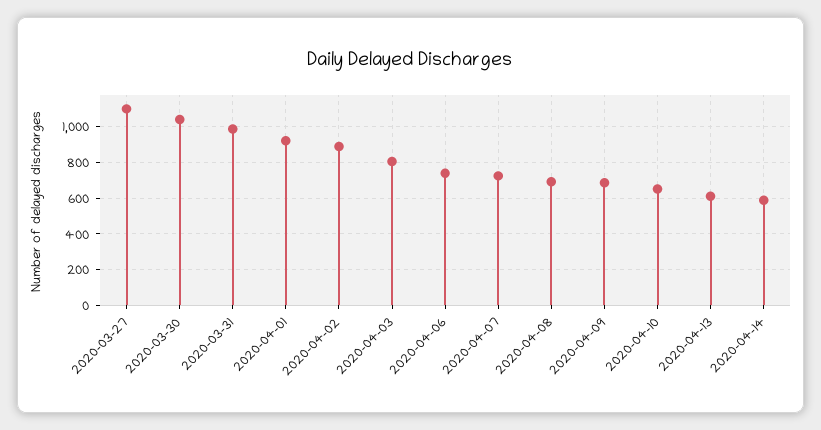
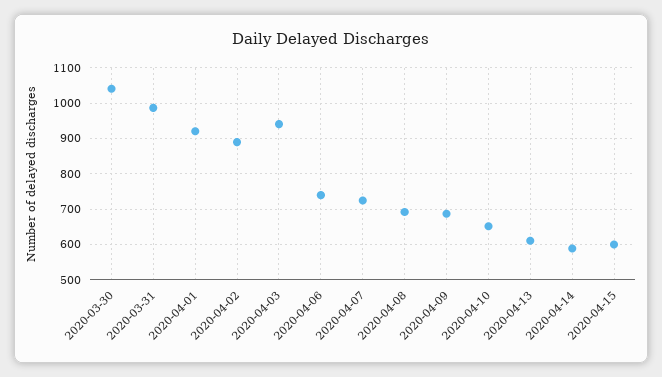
2020-03-27: 1100 -> none
2020-04-03: 800 -> 940
2020-04-15: none -> 600

